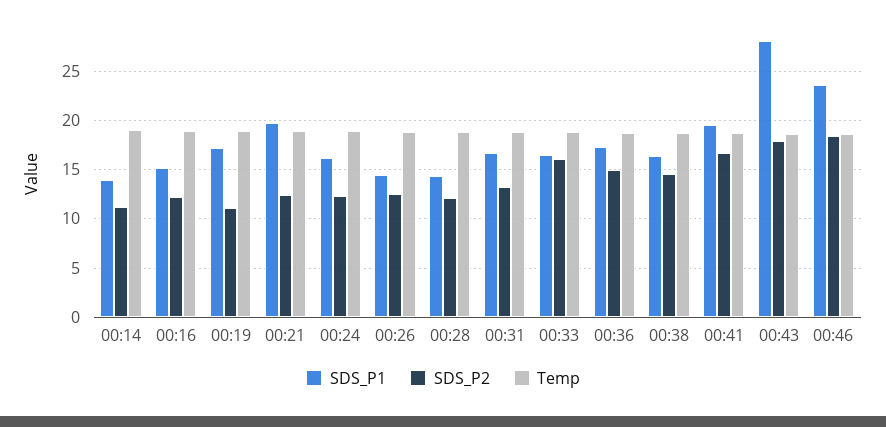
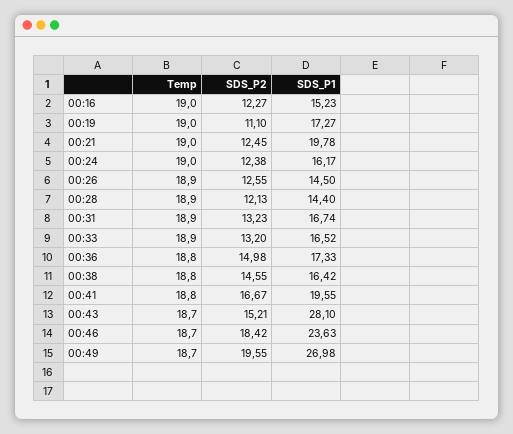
SDS_P1, 00:14: 14 -> none
SDS_P2, 00:14: 11 -> none
Temp, 00:14: 19 -> none
SDS_P2, 00:33: 16 -> 13.2
SDS_P2, 00:43: 18 -> 15.21
Temp, 00:49: none -> 18.7
SDS_P2, 00:49: none -> 19.55
SDS_P1, 00:49: none -> 26.98

